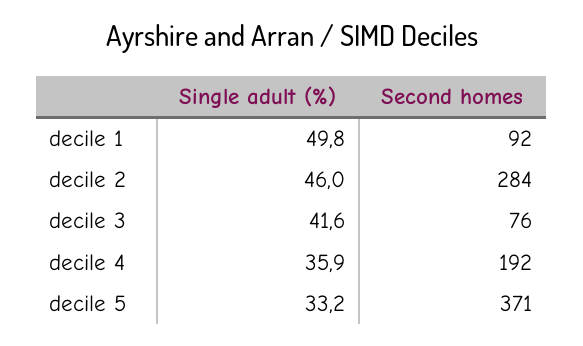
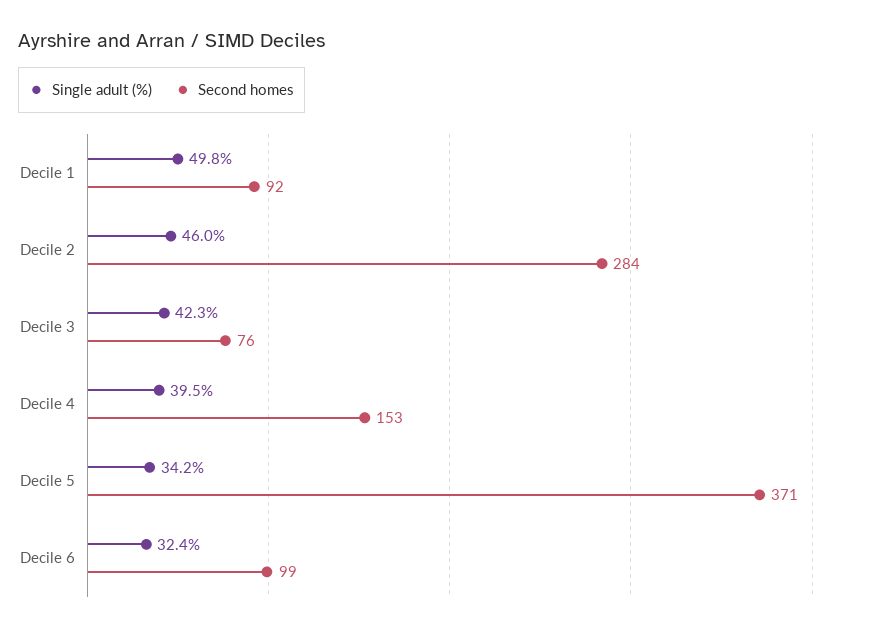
Single adult (%), decile 3: 41.6 -> 42.3
Single adult (%), decile 4: 35.9 -> 39.5
Second homes, decile 4: 192 -> 153
Single adult (%), decile 5: 33.2 -> 34.2
Single adult (%), Decile 6: none -> 32.4
Second homes, Decile 6: none -> 99

